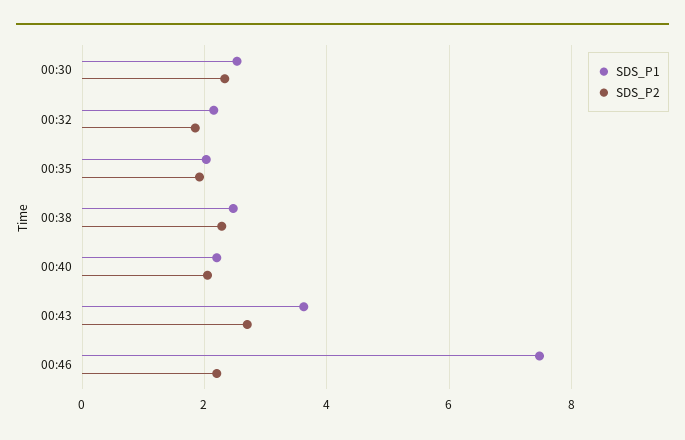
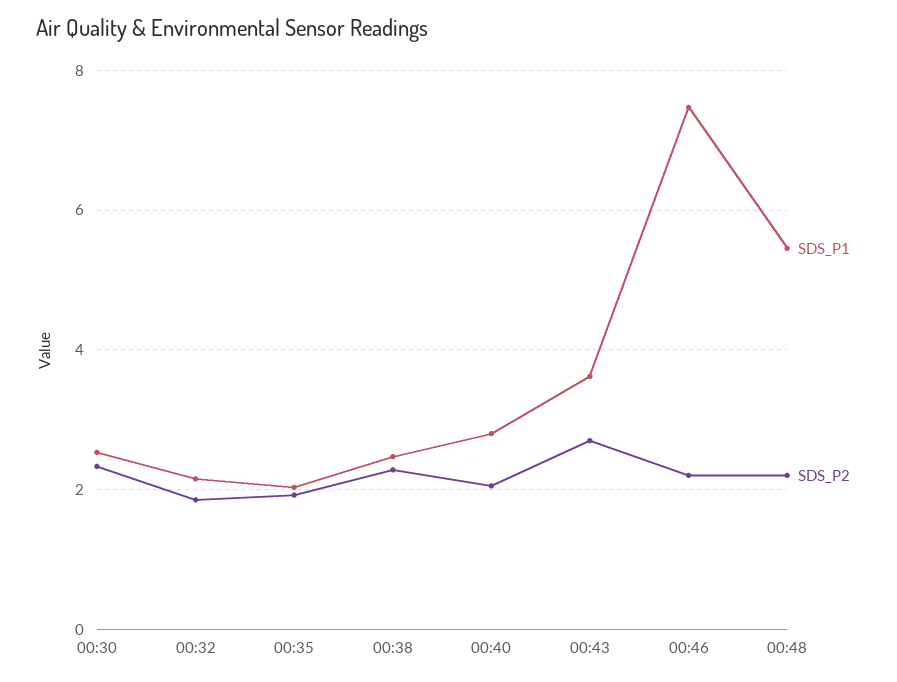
SDS_P1, 00:40: 2.2 -> 2.8
SDS_P1, 00:48: none -> 5.4
SDS_P2, 00:48: none -> 2.2

